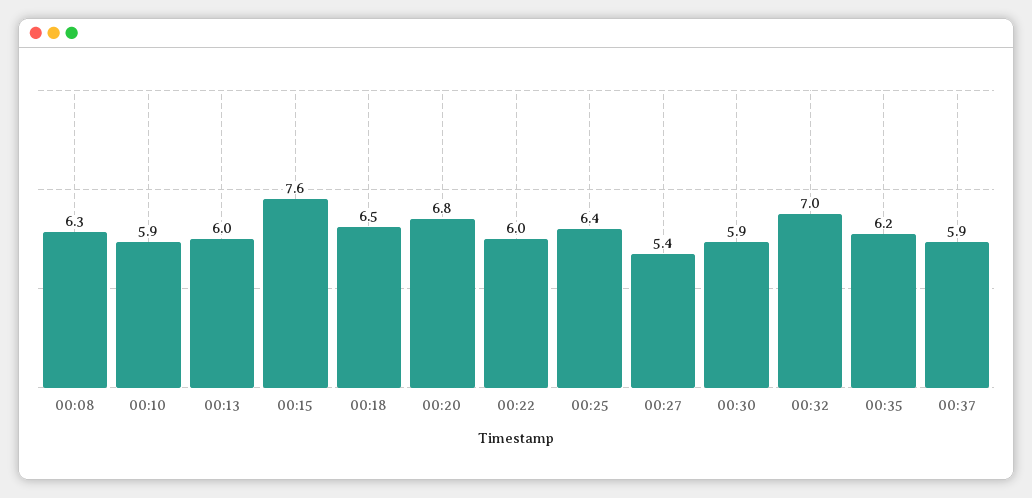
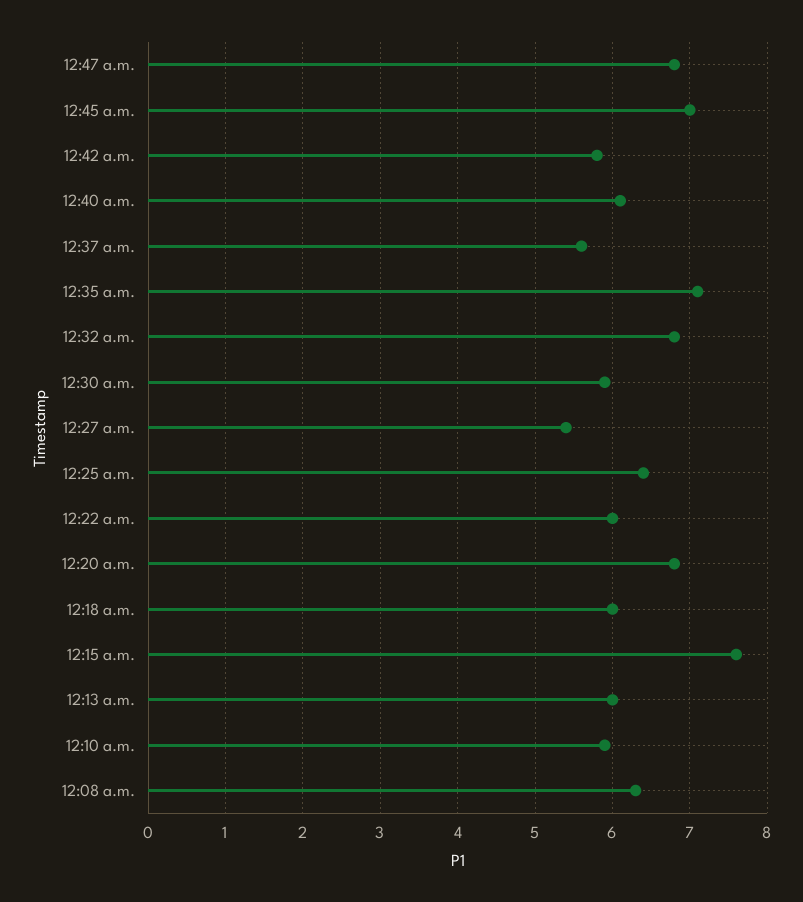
00:18: 6.5 -> 6
00:32: 7 -> 6.8
00:35: 6.2 -> 7.1
00:37: 5.9 -> 5.6
12:47 a.m.: none -> 6.8
12:45 a.m.: none -> 7
12:42 a.m.: none -> 5.8
12:40 a.m.: none -> 6.1

